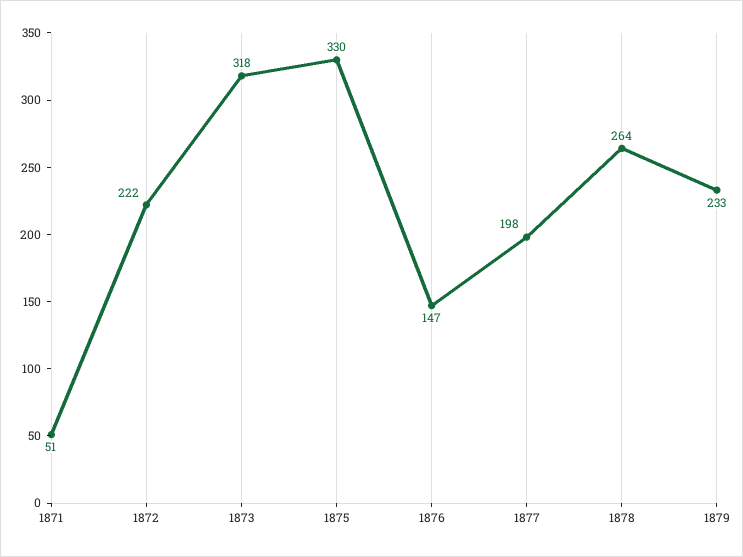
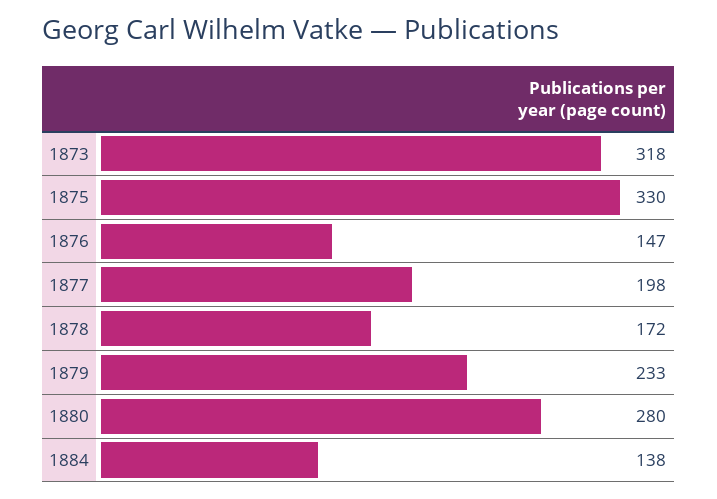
1871: 51 -> none
1872: 222 -> none
1878: 264 -> 172
1880: none -> 280
1884: none -> 138

